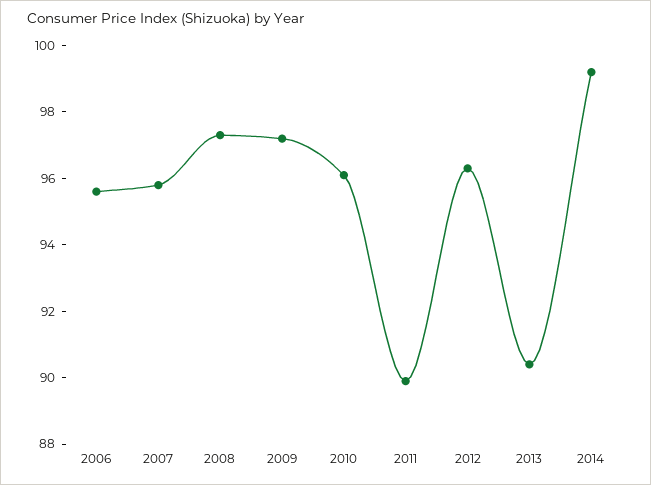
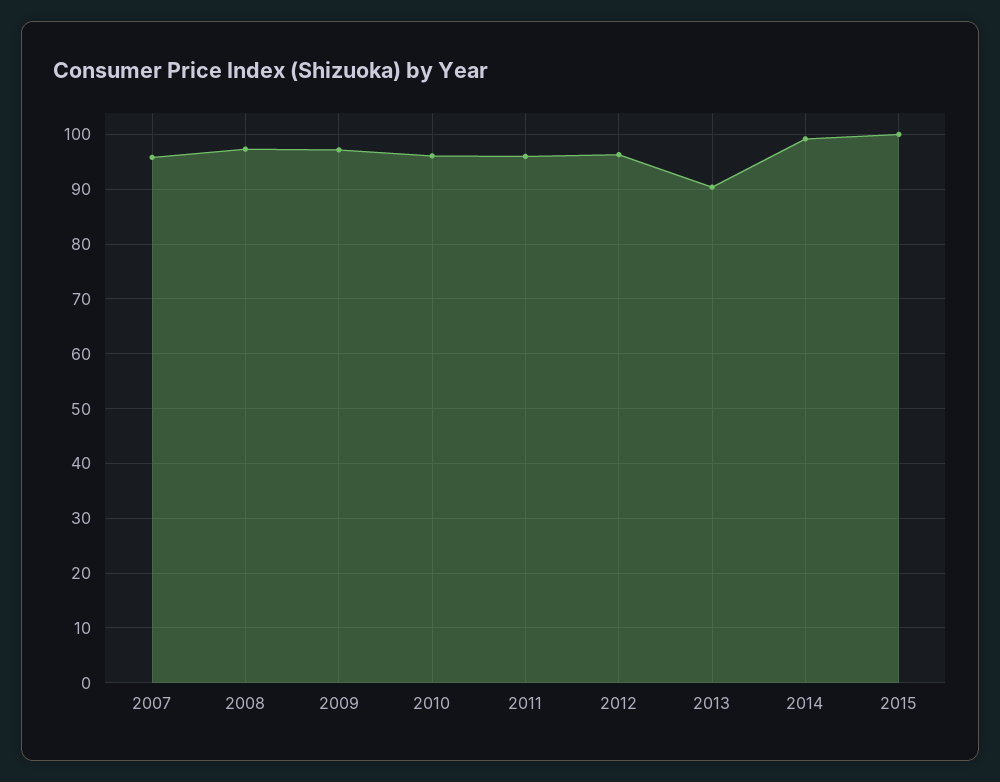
2006: 95.5 -> none
2011: 90 -> 96
2015: none -> 100

